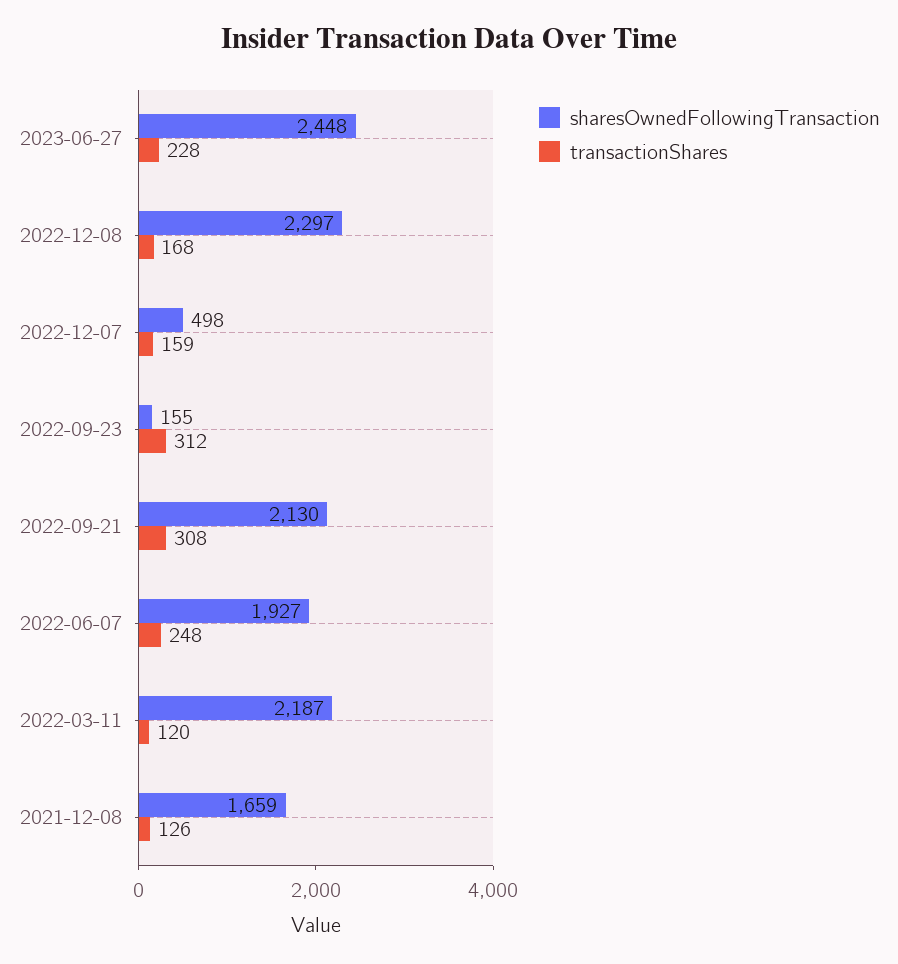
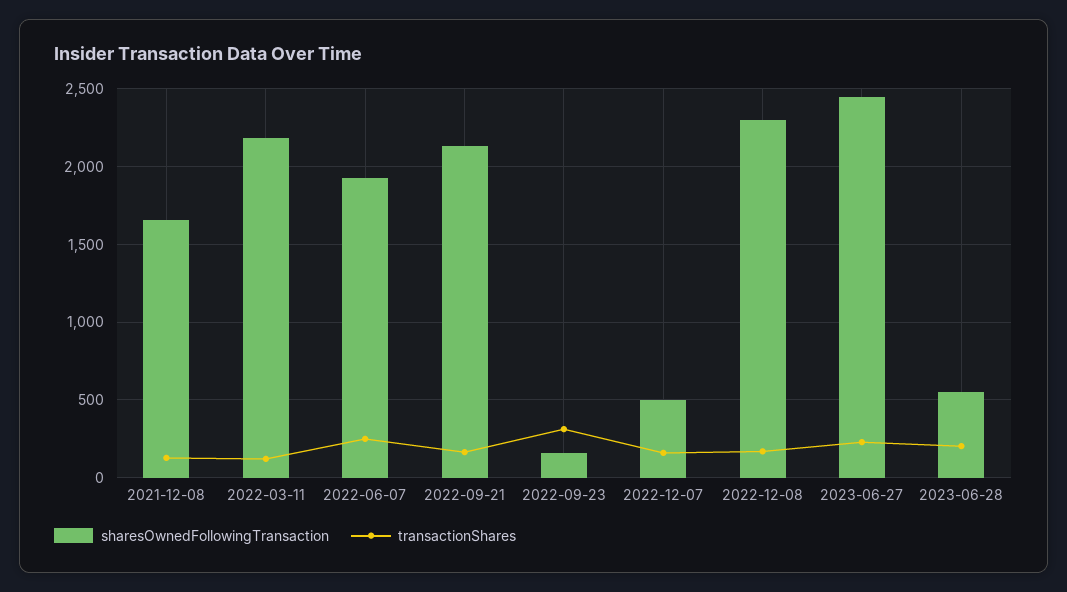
transactionShares, 2022-09-21: 308 -> 150
sharesOwnedFollowingTransaction, 2023-06-28: none -> 550
transactionShares, 2023-06-28: none -> 200

